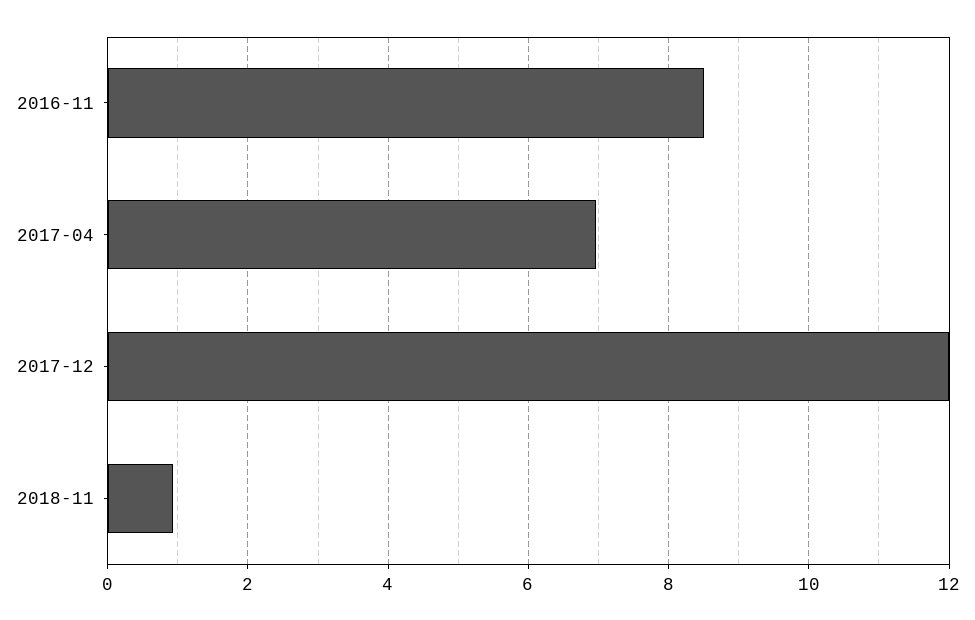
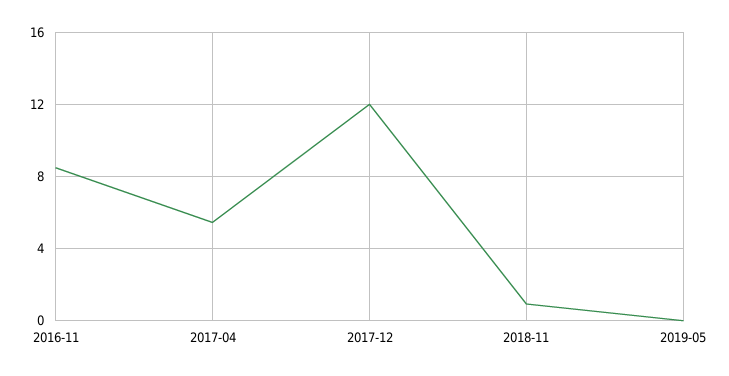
2017-04: 7 -> 5.5
2019-05: none -> 0

